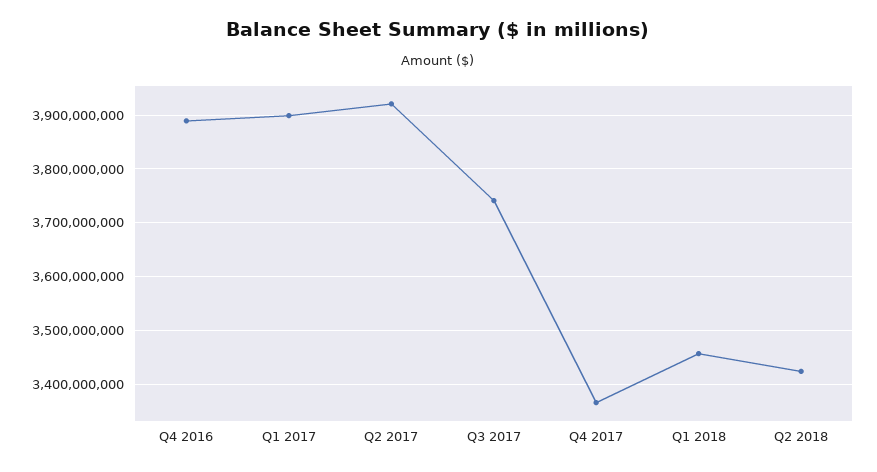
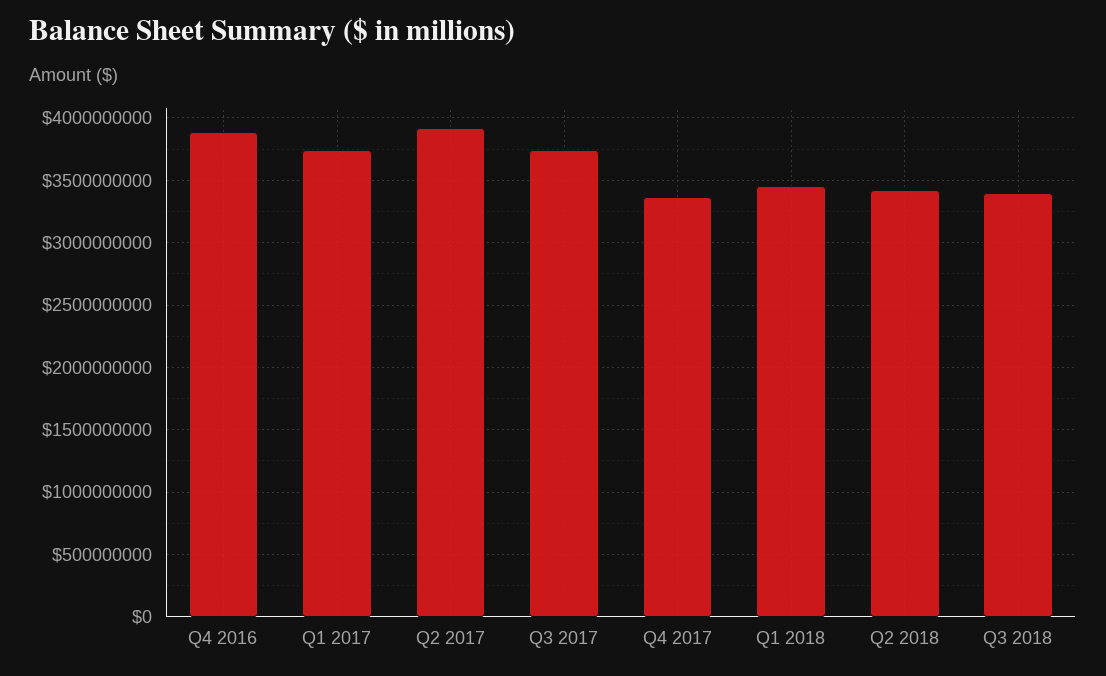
Q1 2017: 3900000000 -> 3750000000
Q3 2018: none -> 3400000000

